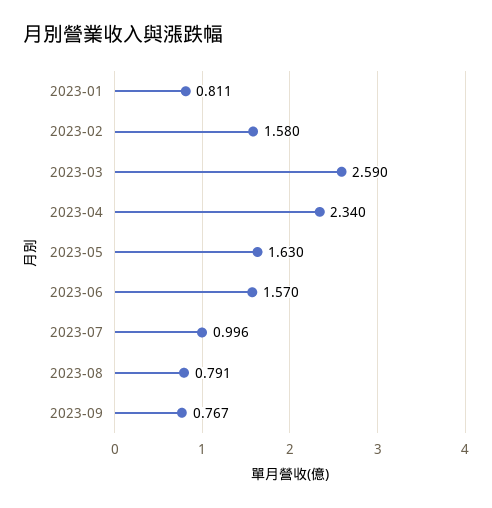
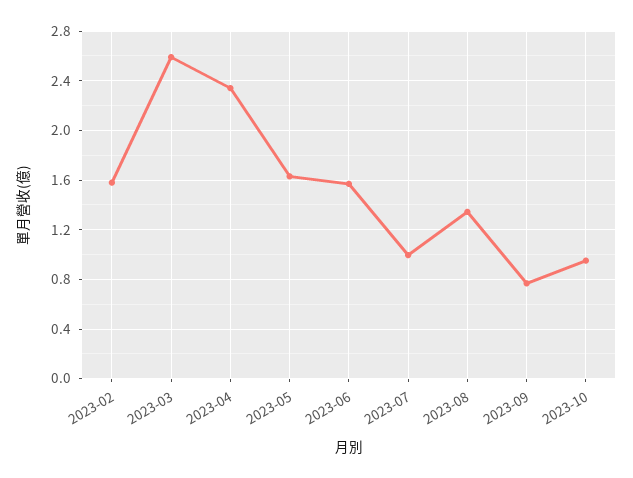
2023-01: 0.811 -> none
2023-08: 0.791 -> 1.35
2023-10: none -> 0.95

